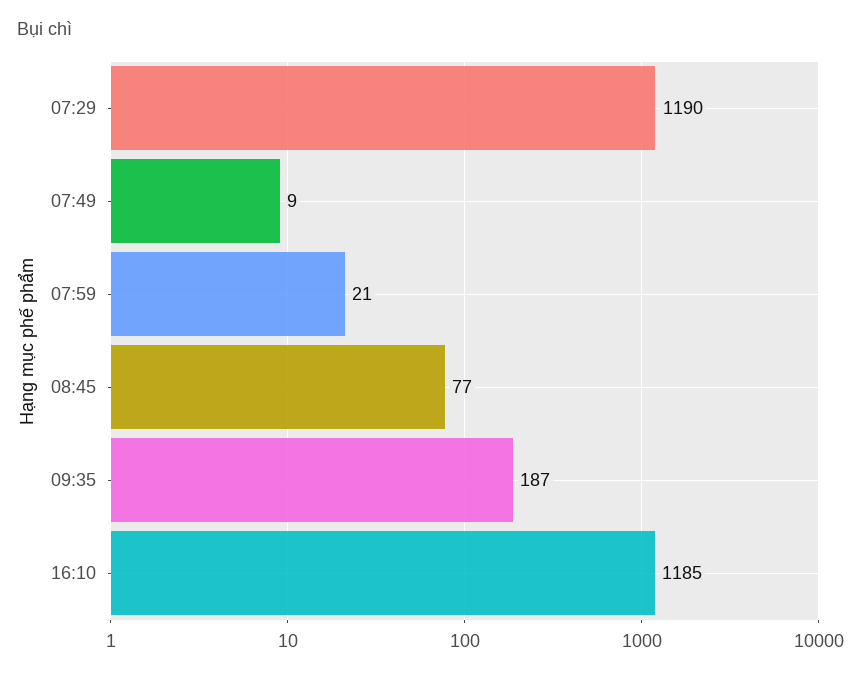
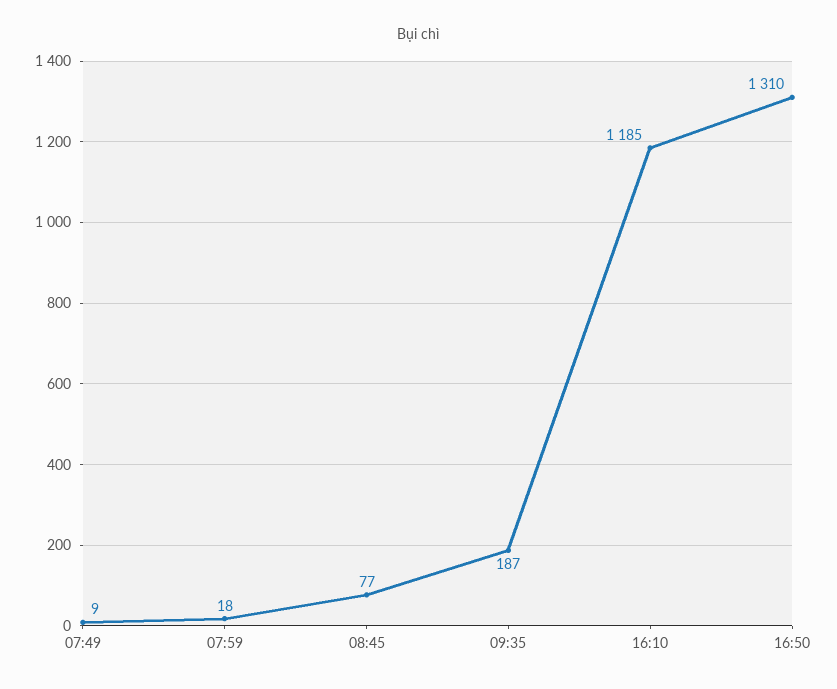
07:29: 1190 -> none
07:59: 21 -> 18
16:50: none -> 1310

